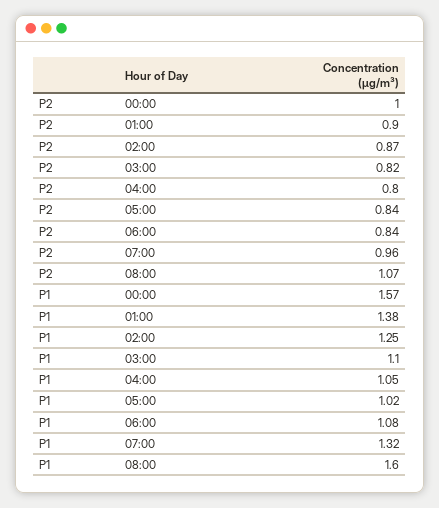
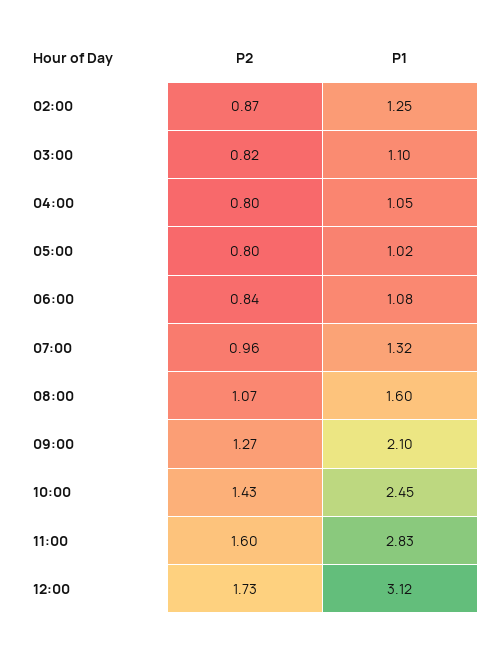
P2, 00:00: 1 -> none
P2, 01:00: 0.9 -> none
P2, 05:00: 0.84 -> 0.8
P1, 00:00: 1.57 -> none
P1, 01:00: 1.38 -> none
P2, 09:00: none -> 1.27
P1, 09:00: none -> 2.1
P2, 10:00: none -> 1.43
P1, 10:00: none -> 2.45
P2, 11:00: none -> 1.6
P1, 11:00: none -> 2.83
P2, 12:00: none -> 1.73
P1, 12:00: none -> 3.12

